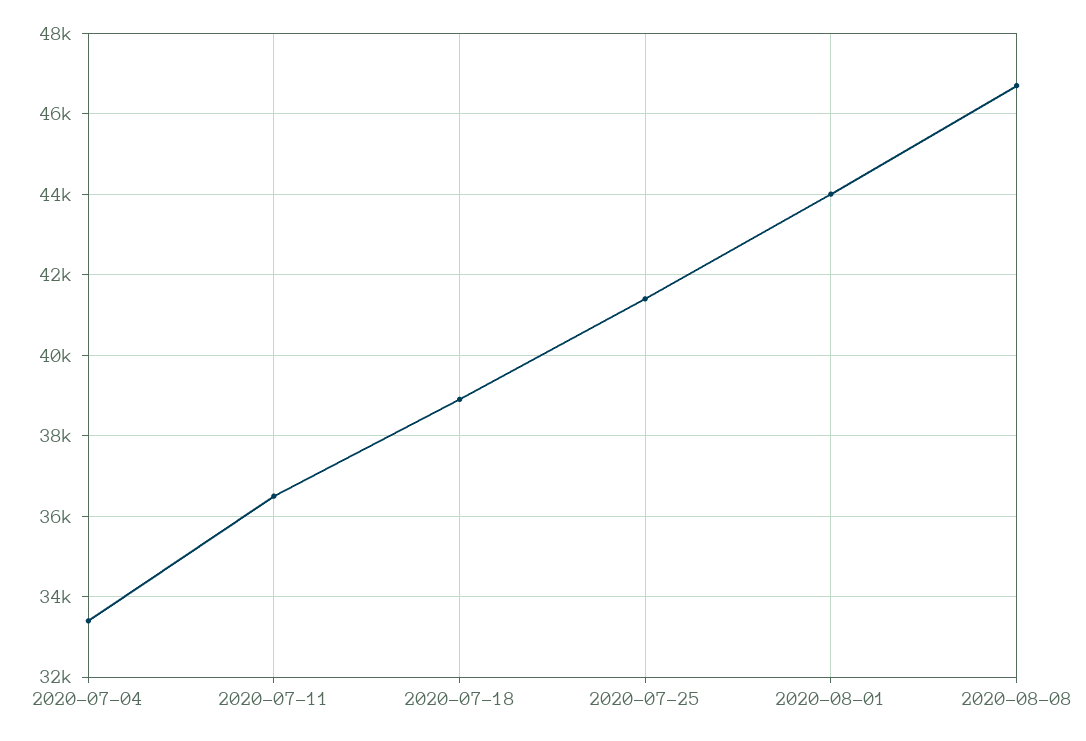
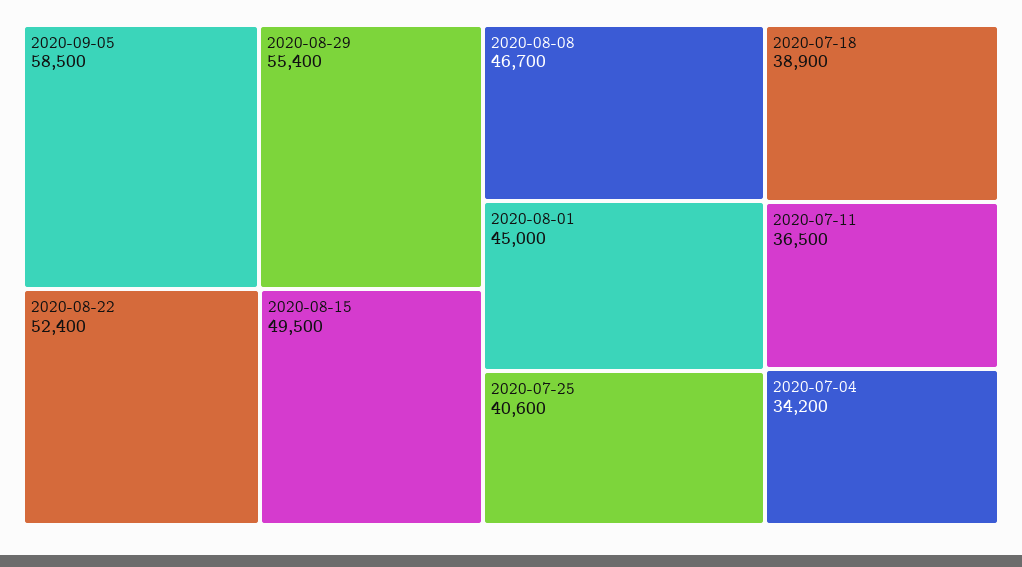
2020-07-04: 33400 -> 34200
2020-07-25: 41400 -> 40600
2020-08-01: 44000 -> 45000
2020-09-05: none -> 58500
2020-08-29: none -> 55400
2020-08-22: none -> 52400
2020-08-15: none -> 49500

